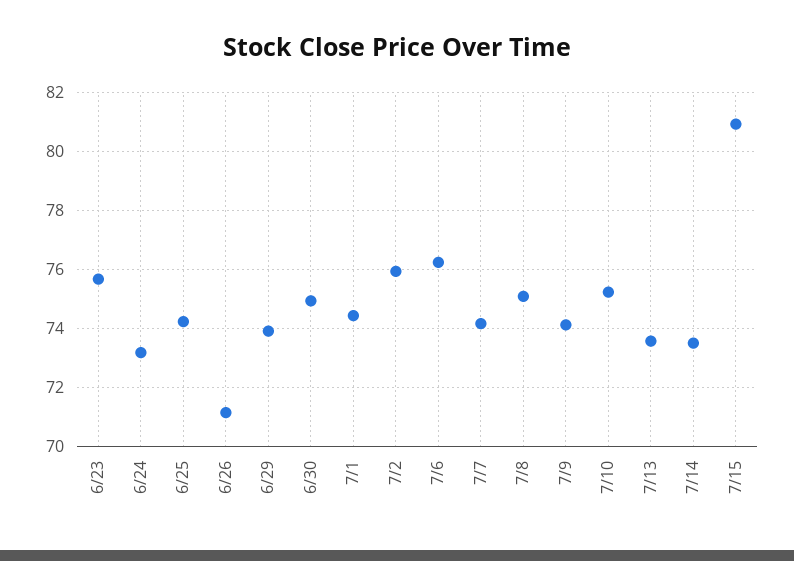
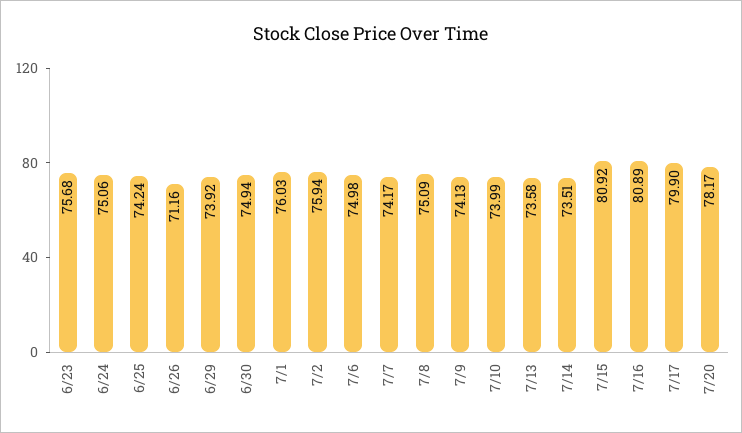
6/24: 73.25 -> 75.06
7/1: 74.5 -> 76.03
7/6: 76.25 -> 74.98
7/10: 75.25 -> 73.99
7/16: none -> 80.89
7/17: none -> 79.9
7/20: none -> 78.17

